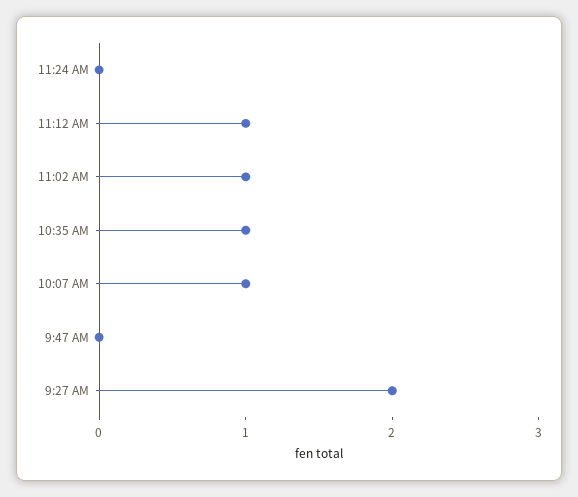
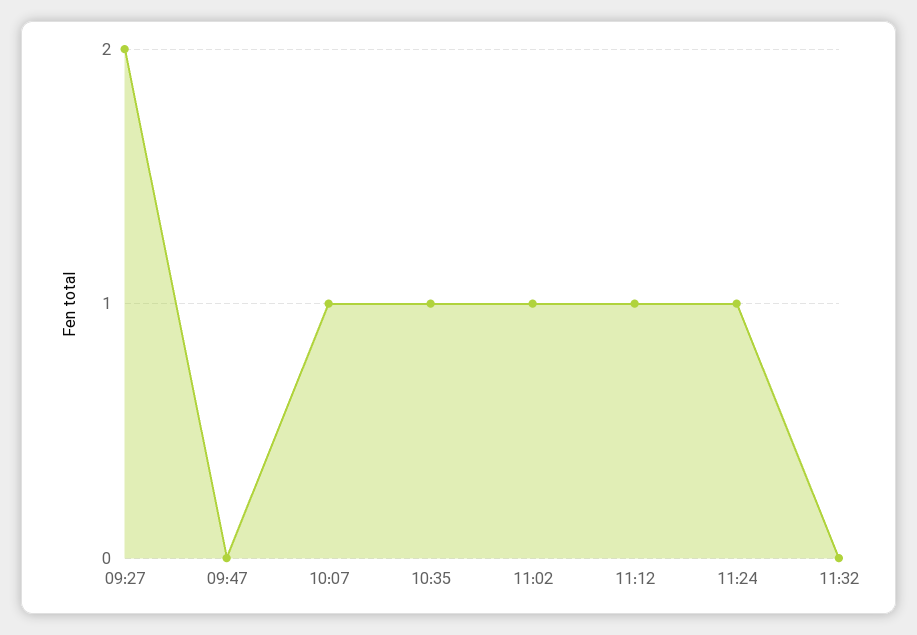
11:24 AM: 0 -> 1
11:32: none -> 0

